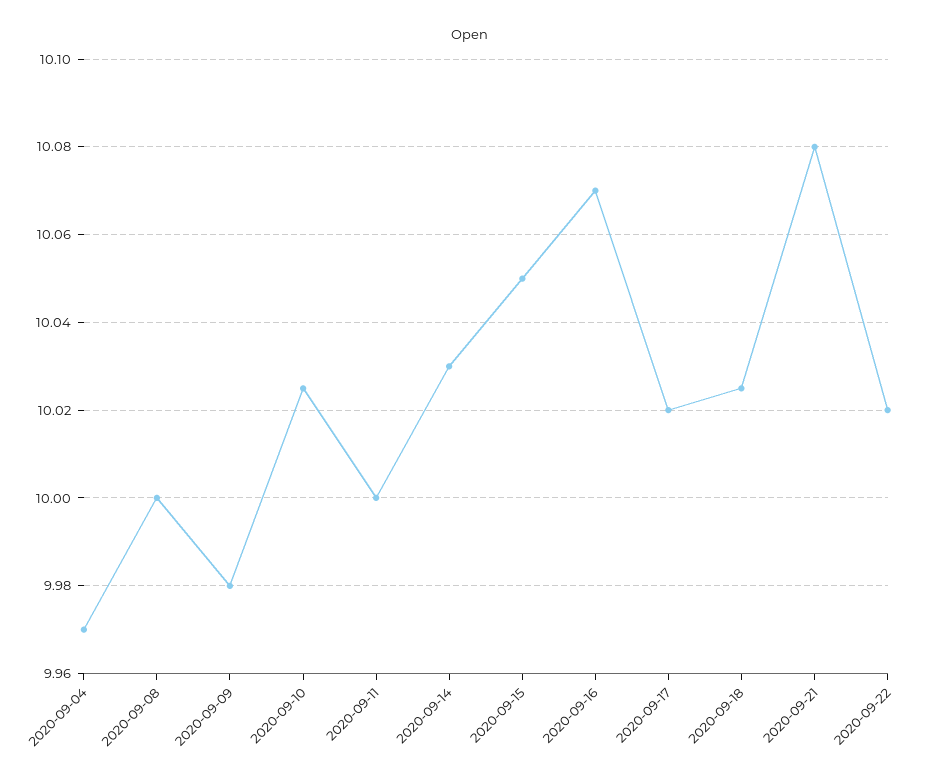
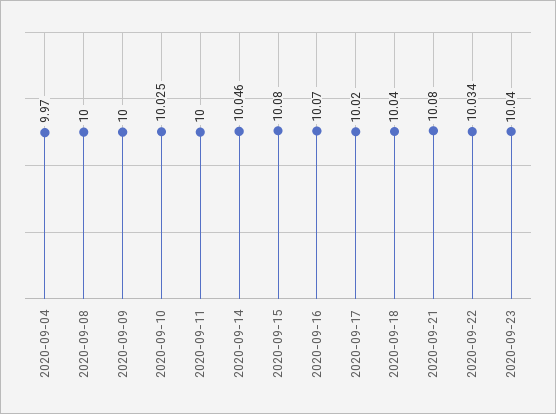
2020-09-09: 9.98 -> 10
2020-09-14: 10.03 -> 10.046
2020-09-15: 10.05 -> 10.08
2020-09-18: 10.025 -> 10.04
2020-09-22: 10.02 -> 10.034
2020-09-23: none -> 10.04

